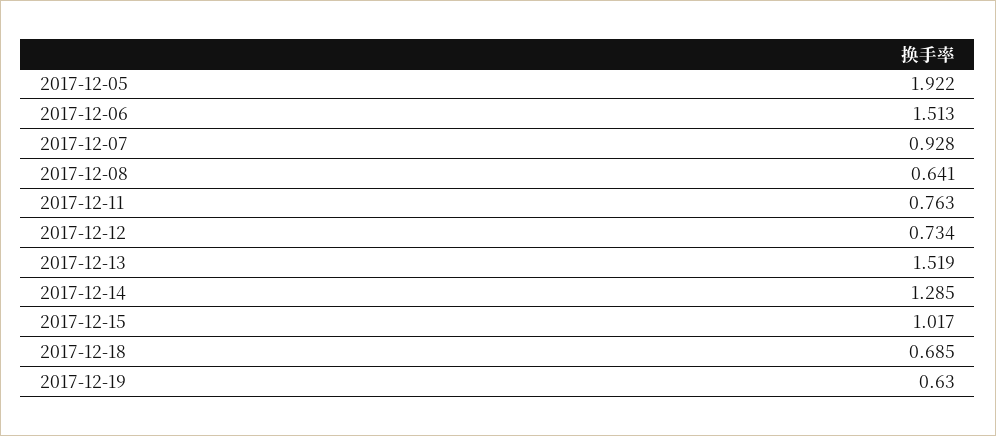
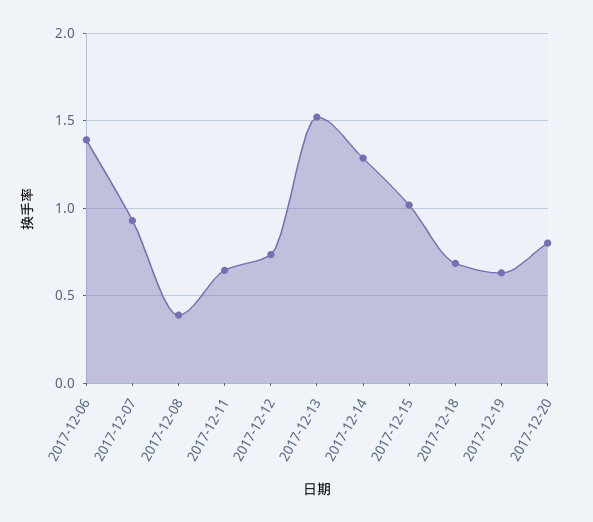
2017-12-05: 1.922 -> none
2017-12-06: 1.513 -> 1.4
2017-12-08: 0.641 -> 0.4
2017-12-11: 0.763 -> 0.65
2017-12-20: none -> 0.8

